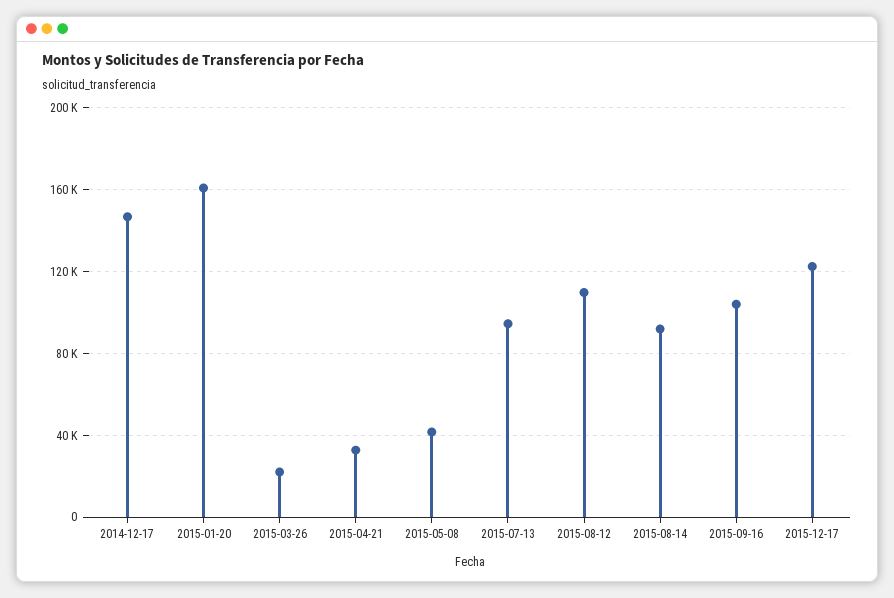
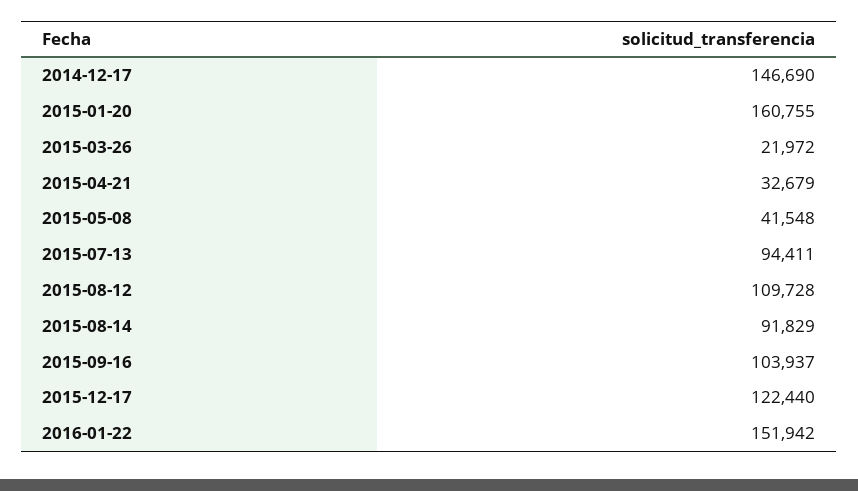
2016-01-22: none -> 151942

